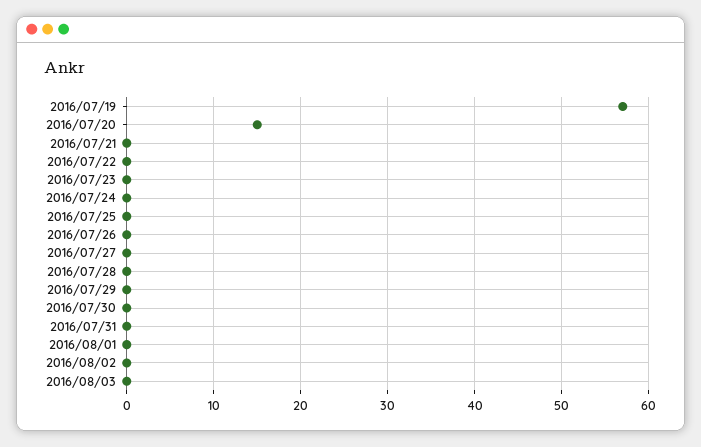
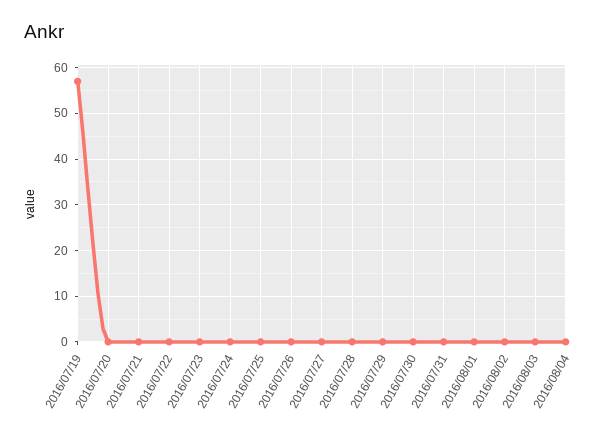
2016/07/20: 15 -> 0
2016/08/04: none -> 0

